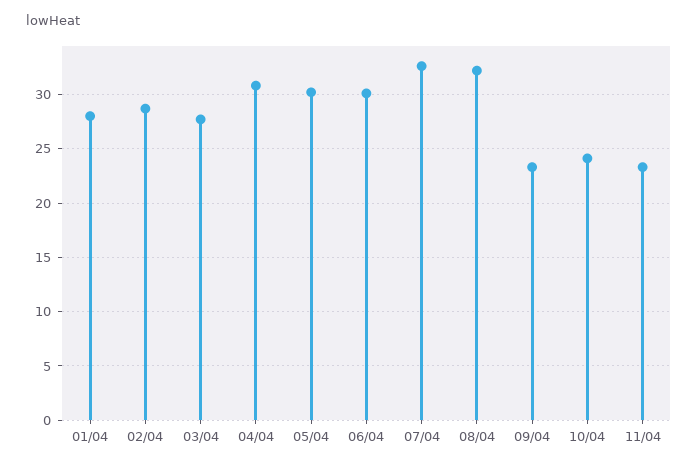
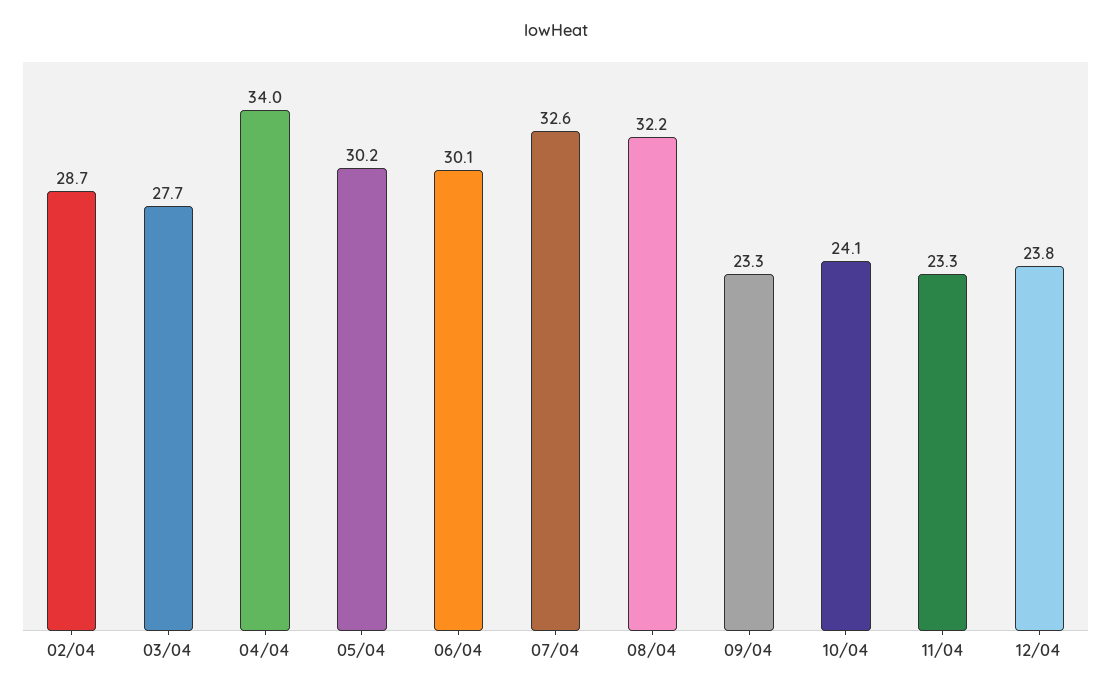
01/04: 28 -> none
04/04: 31 -> 34
12/04: none -> 23.8

